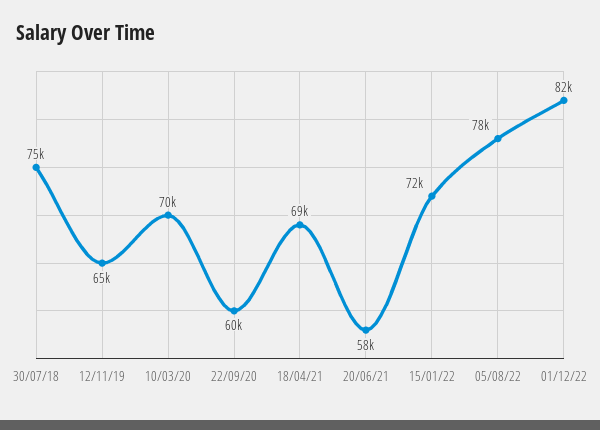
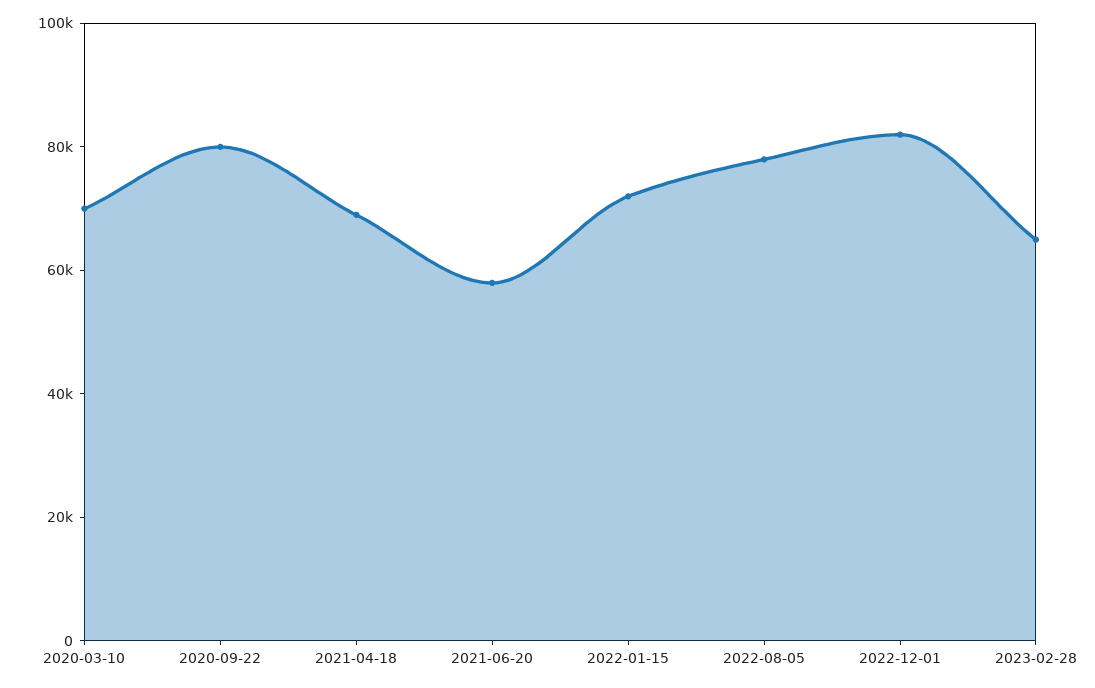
30/07/18: 75000 -> none
12/11/19: 65000 -> none
22/09/20: 60000 -> 80000
2023-02-28: none -> 65000

